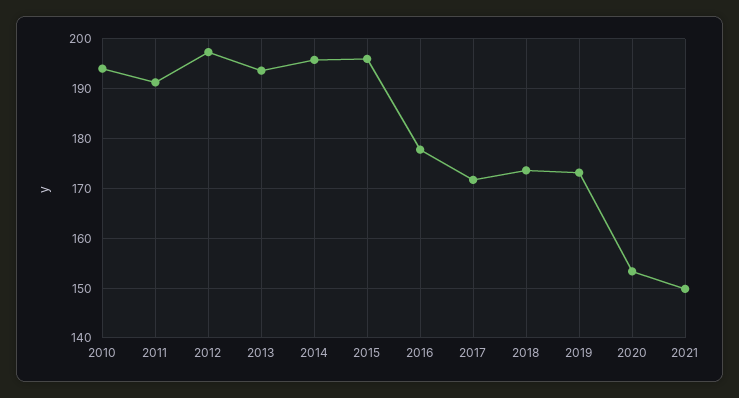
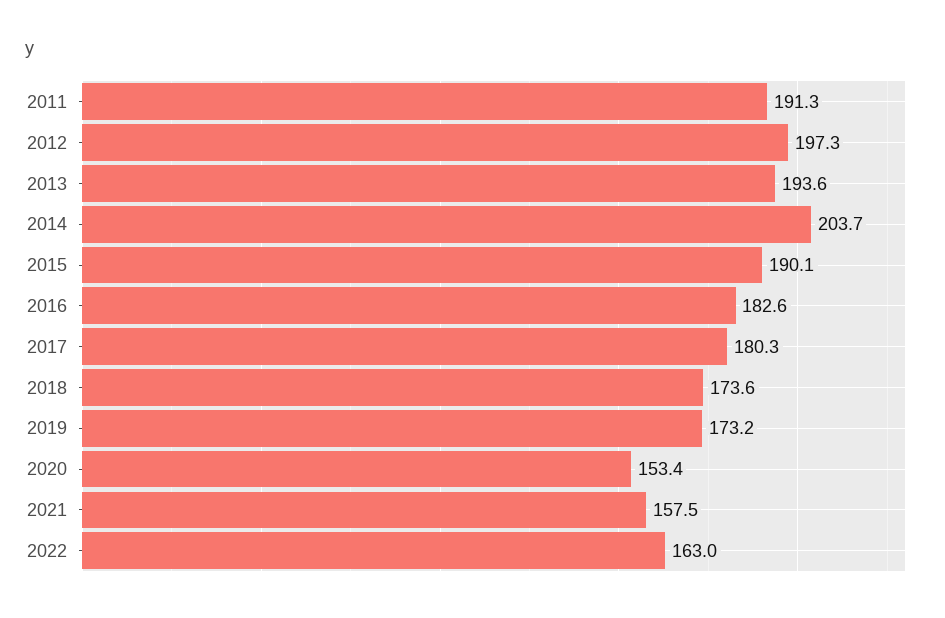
2010: 194 -> none
2014: 196 -> 203.7
2015: 196 -> 190.1
2016: 178 -> 182.6
2017: 172 -> 180.3
2021: 150 -> 157.5
2022: none -> 163

